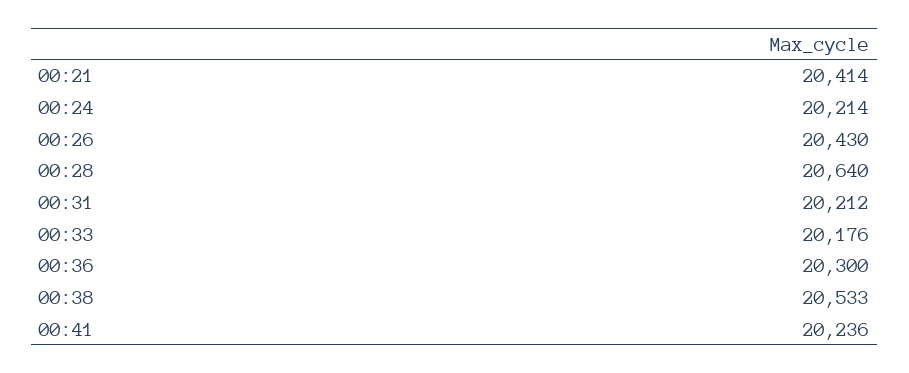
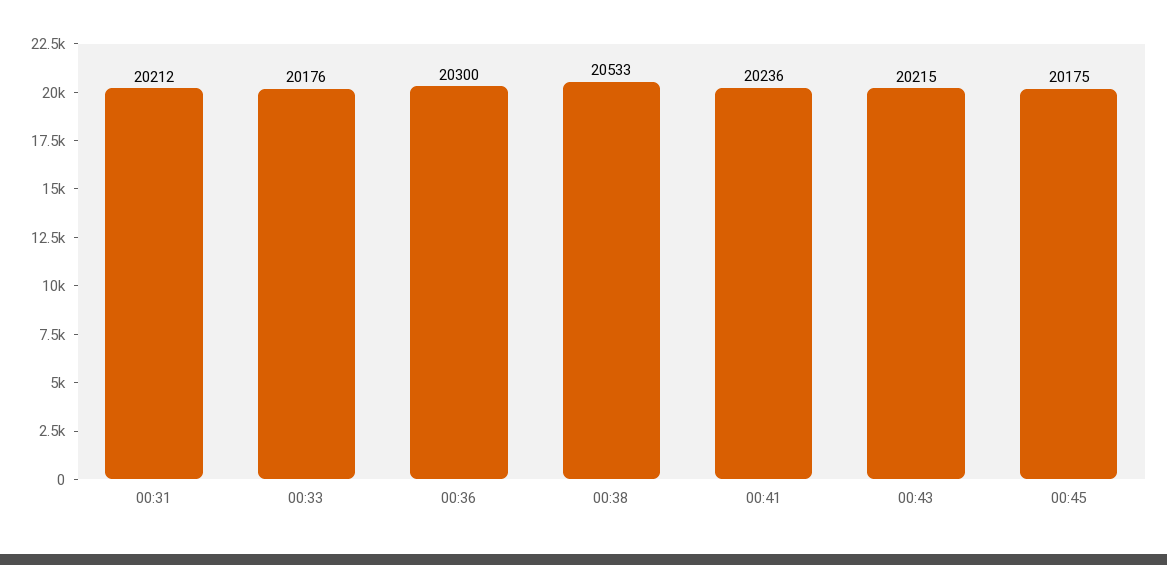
00:21: 20414 -> none
00:24: 20214 -> none
00:26: 20430 -> none
00:28: 20640 -> none
00:43: none -> 20215
00:45: none -> 20175

